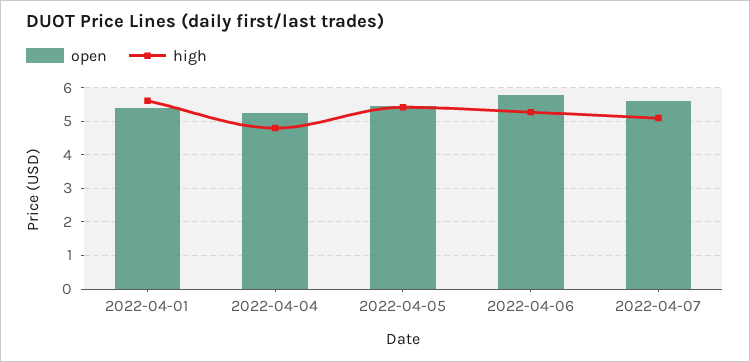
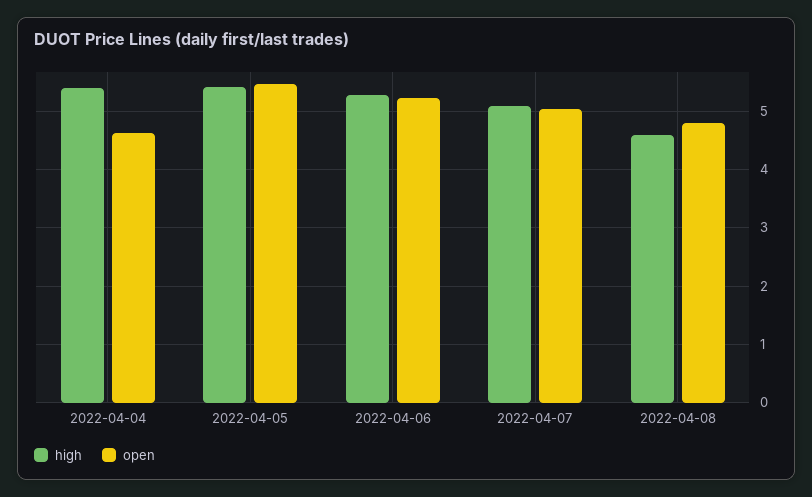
open, 2022-04-01: 5.4 -> none
high, 2022-04-01: 5.6 -> none
open, 2022-04-04: 5.2 -> 4.6
high, 2022-04-04: 4.8 -> 5.4
open, 2022-04-06: 5.8 -> 5.2
open, 2022-04-07: 5.6 -> 5
high, 2022-04-08: none -> 4.6
open, 2022-04-08: none -> 4.8

